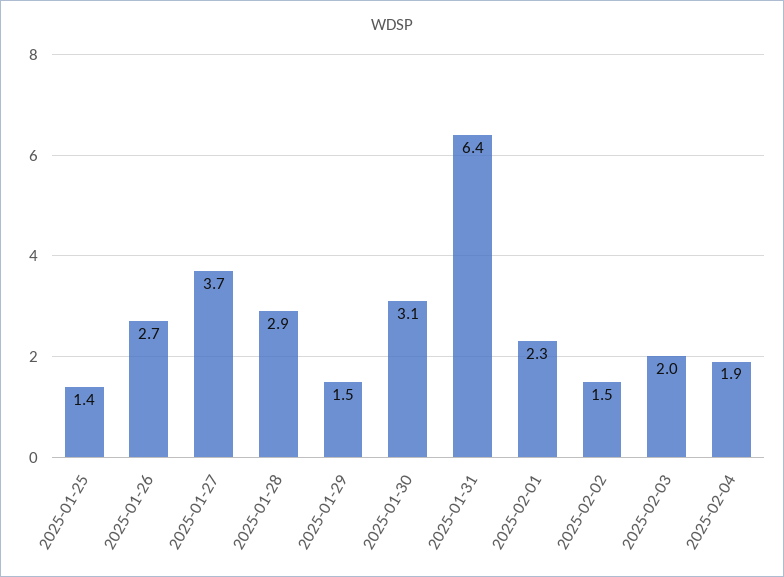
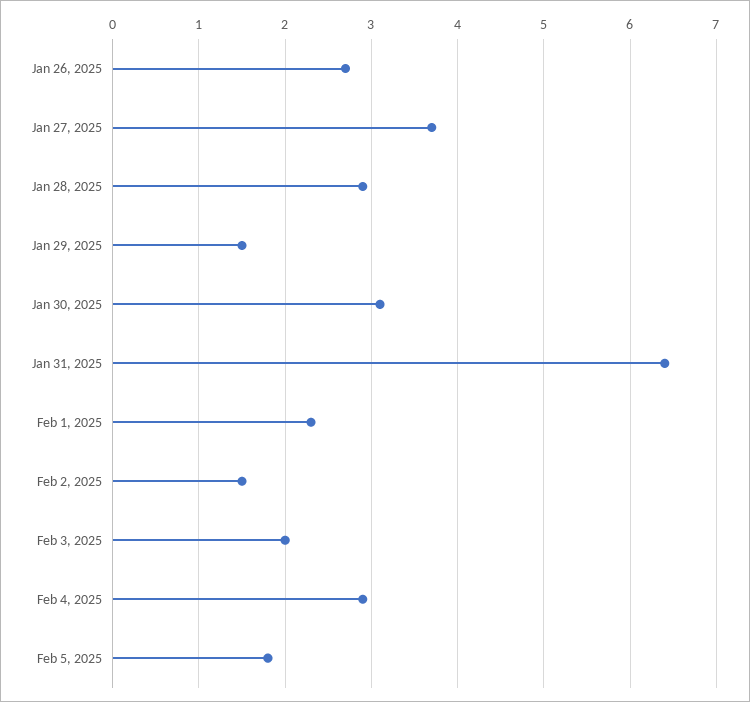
2025-01-25: 1.4 -> none
2025-02-04: 1.9 -> 2.9
Feb 5, 2025: none -> 1.8

